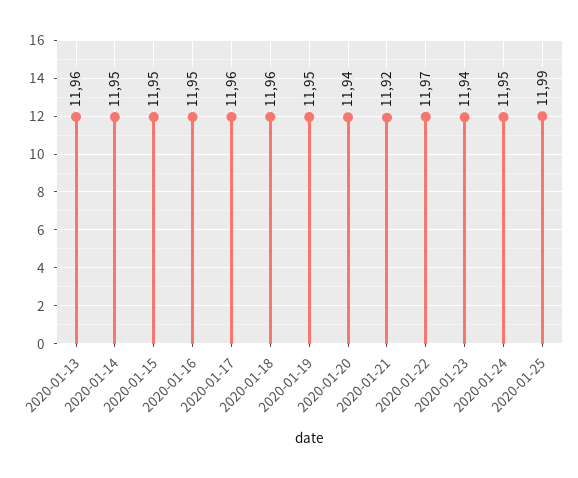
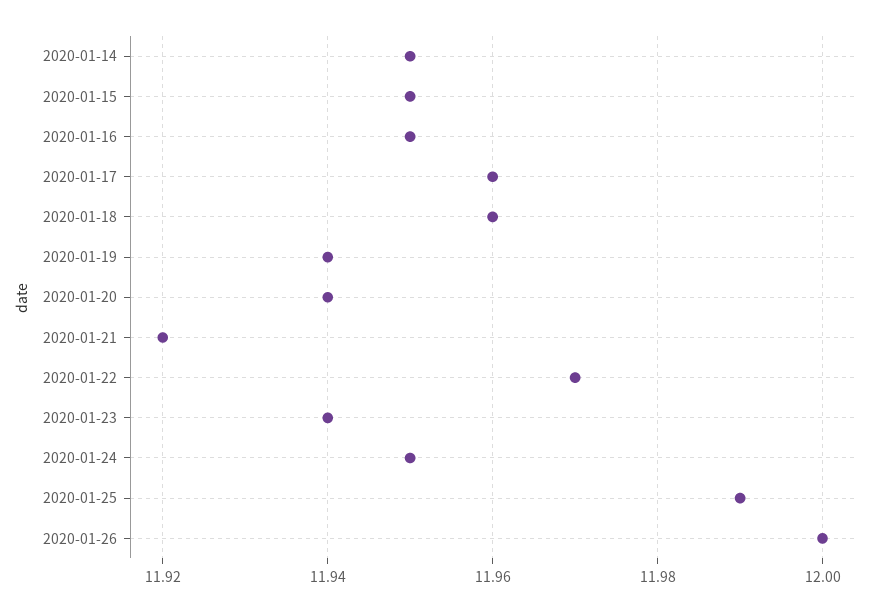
2020-01-13: 11.96 -> none
2020-01-19: 11.95 -> 11.94
2020-01-26: none -> 12

